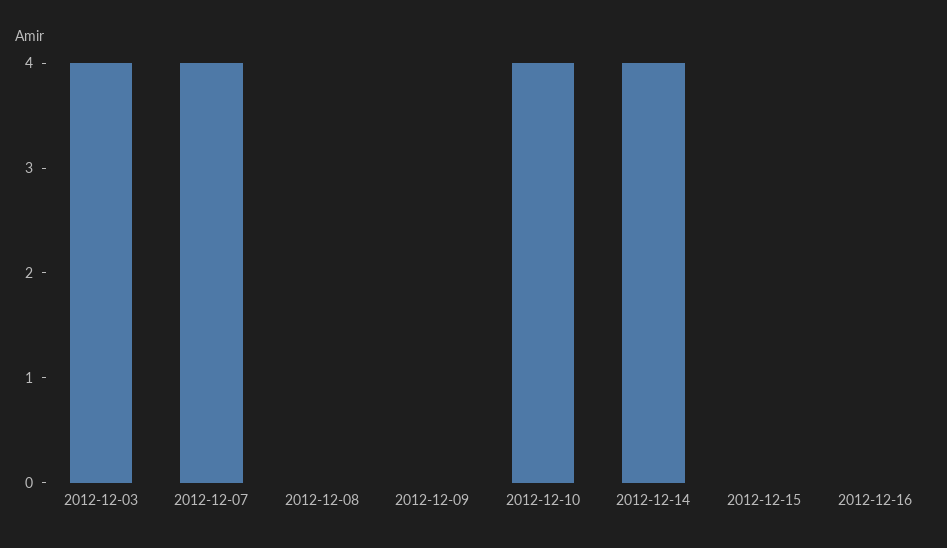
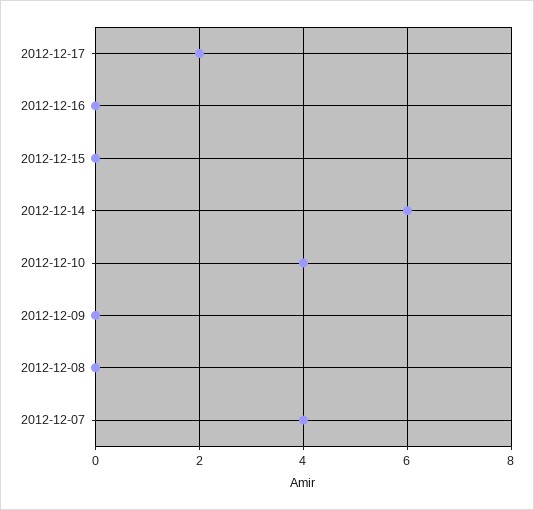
2012-12-03: 4 -> none
2012-12-14: 4 -> 6
2012-12-17: none -> 2

